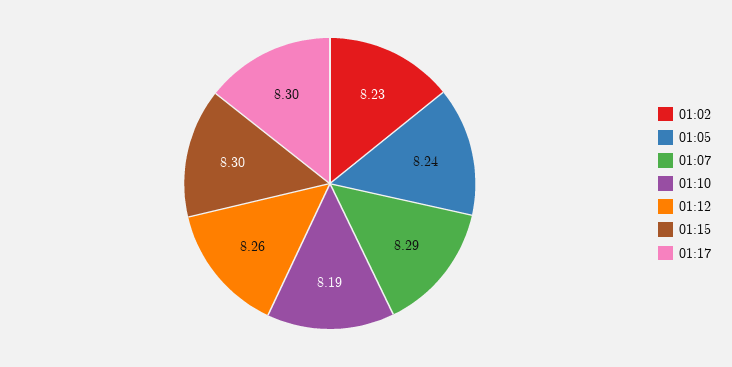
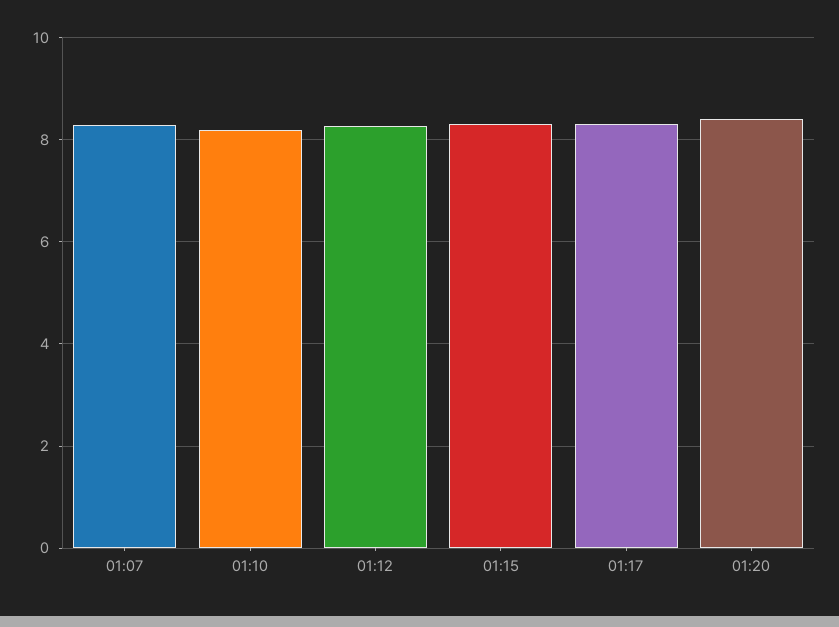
01:02: 8.23 -> none
01:05: 8.24 -> none
01:20: none -> 8.4

